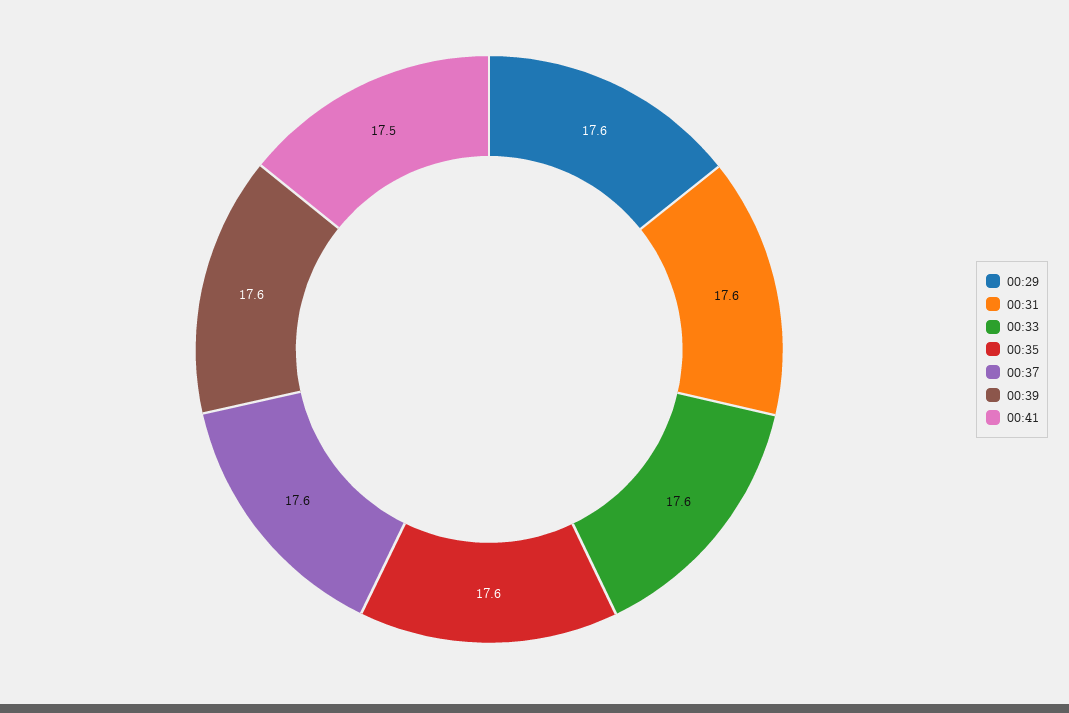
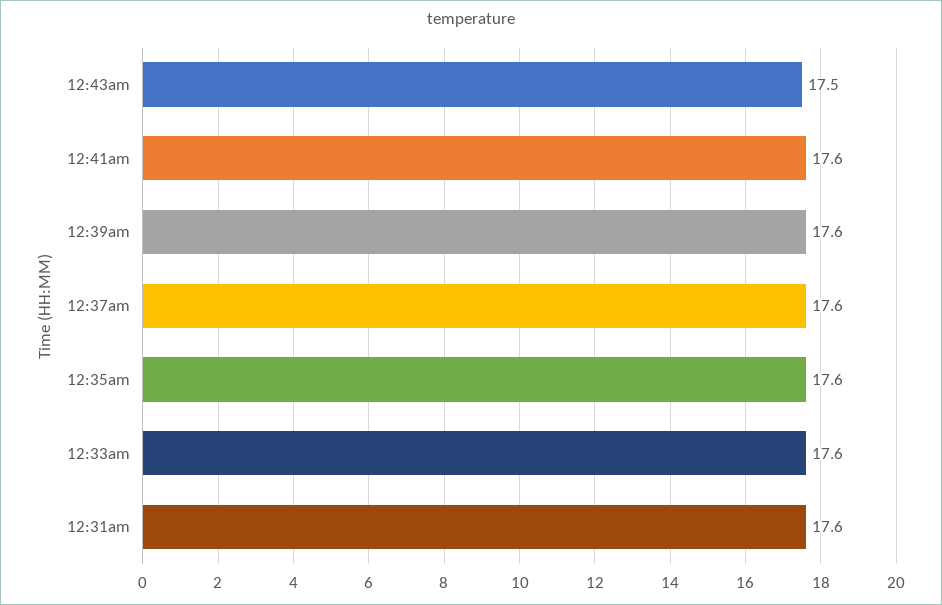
00:29: 17.6 -> none
00:41: 17.5 -> 17.6
12:43am: none -> 17.5

